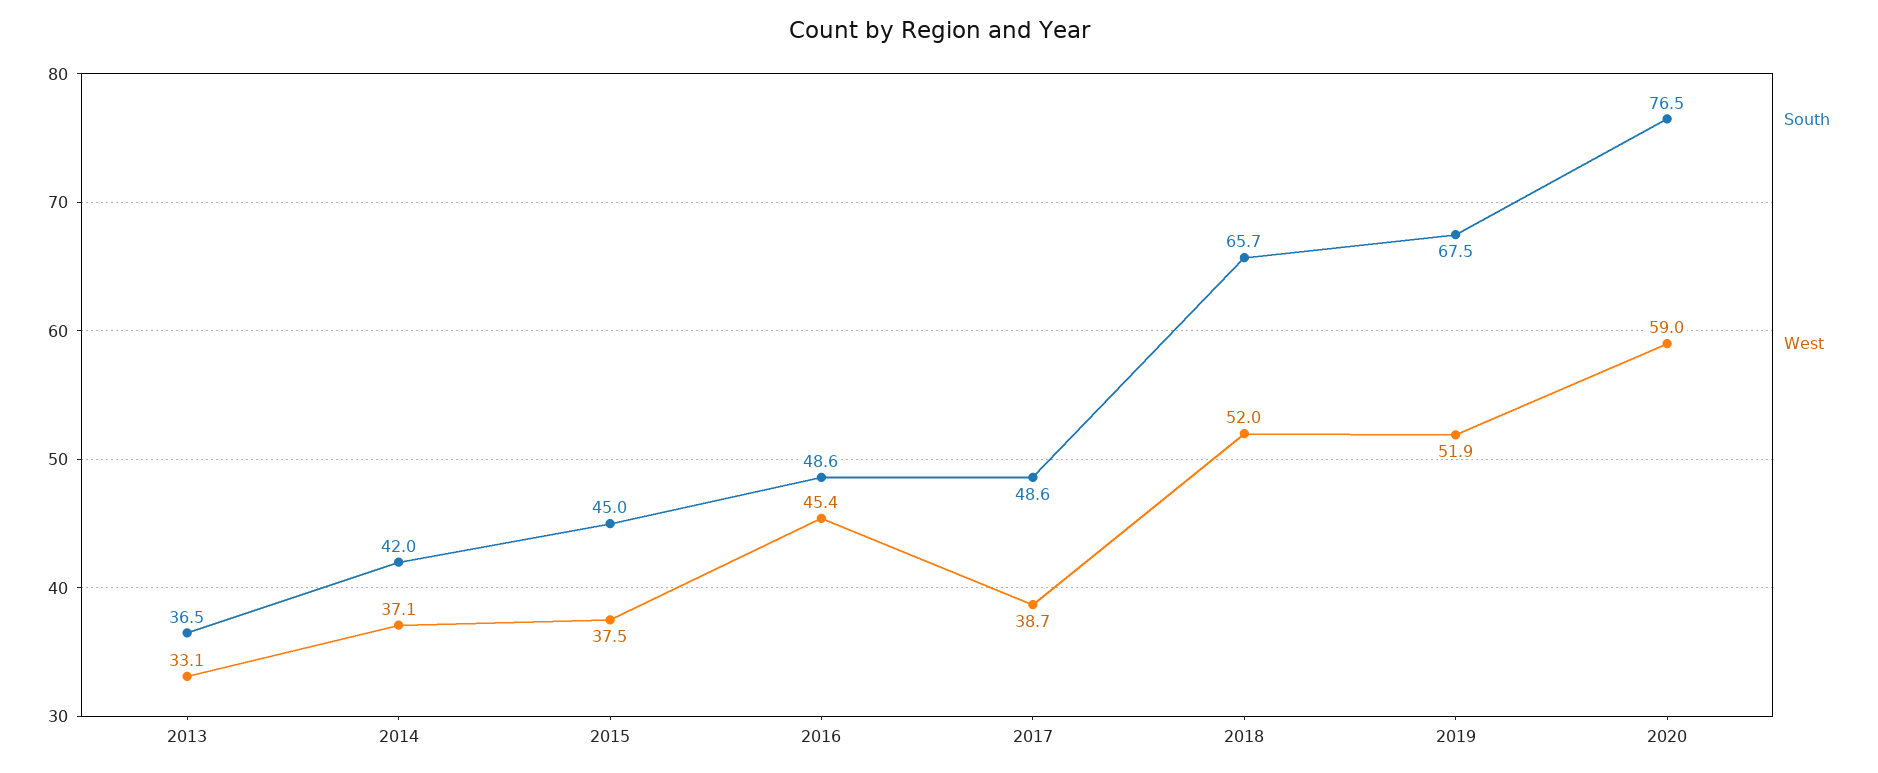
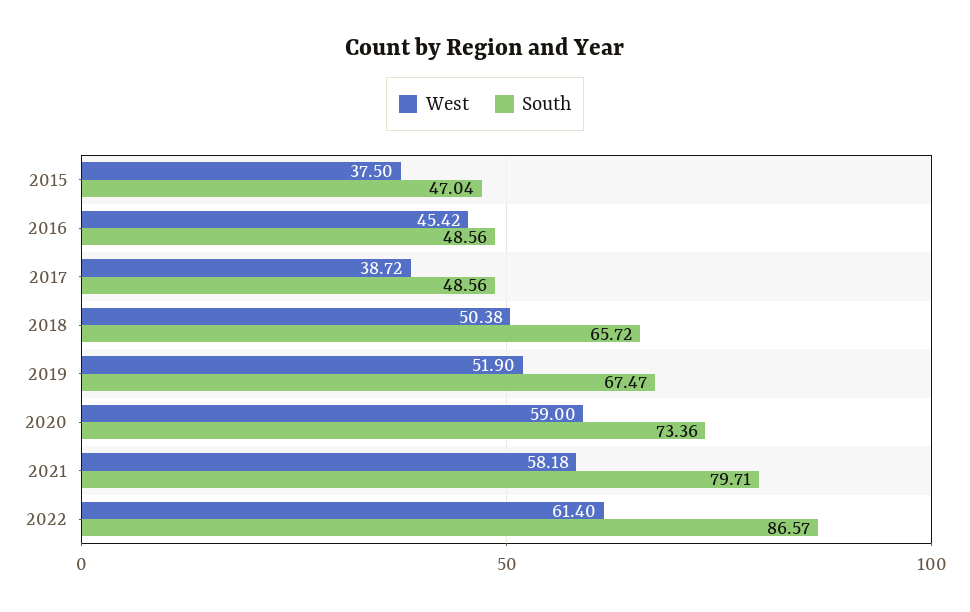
South, 2013: 36.5 -> none
West, 2013: 33.1 -> none
South, 2014: 42 -> none
West, 2014: 37.1 -> none
South, 2015: 45 -> 47.04
West, 2018: 52 -> 50.38
South, 2020: 76.5 -> 73.36
West, 2021: none -> 58.18
South, 2021: none -> 79.71
West, 2022: none -> 61.4
South, 2022: none -> 86.57

